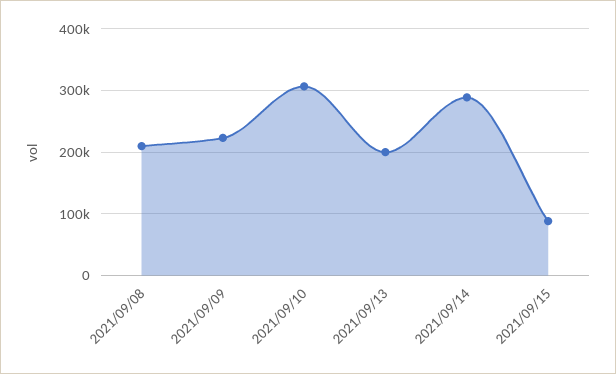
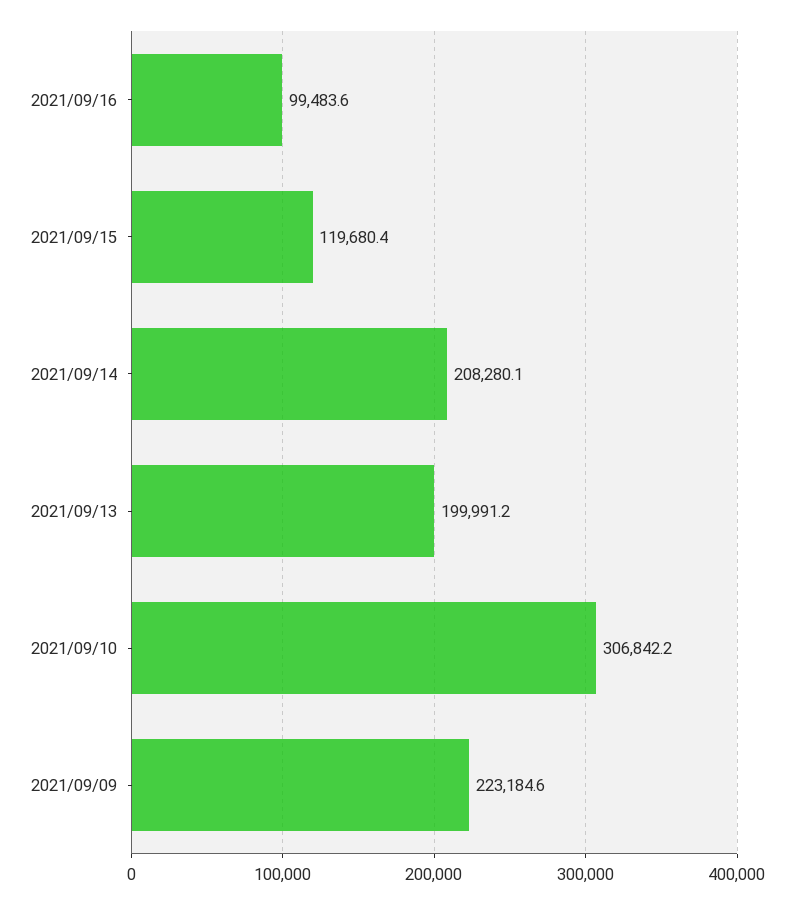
2021/09/08: 210000 -> none
2021/09/14: 290000 -> 208280.1
2021/09/15: 90000 -> 119680.4
2021/09/16: none -> 99483.6

